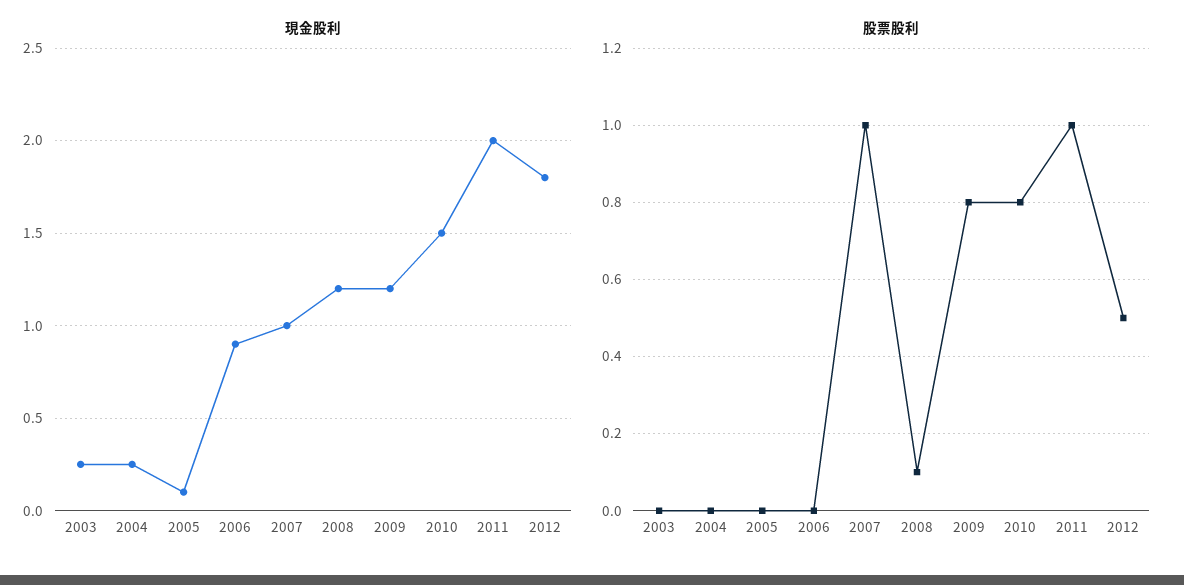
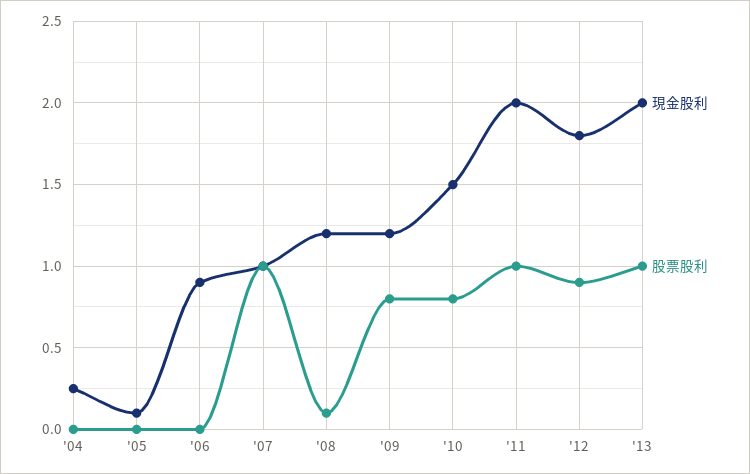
現金股利, 2003: 0.25 -> none
股票股利, 2003: 0 -> none
股票股利, 2012: 0.5 -> 0.9
現金股利, '13: none -> 2
股票股利, '13: none -> 1

